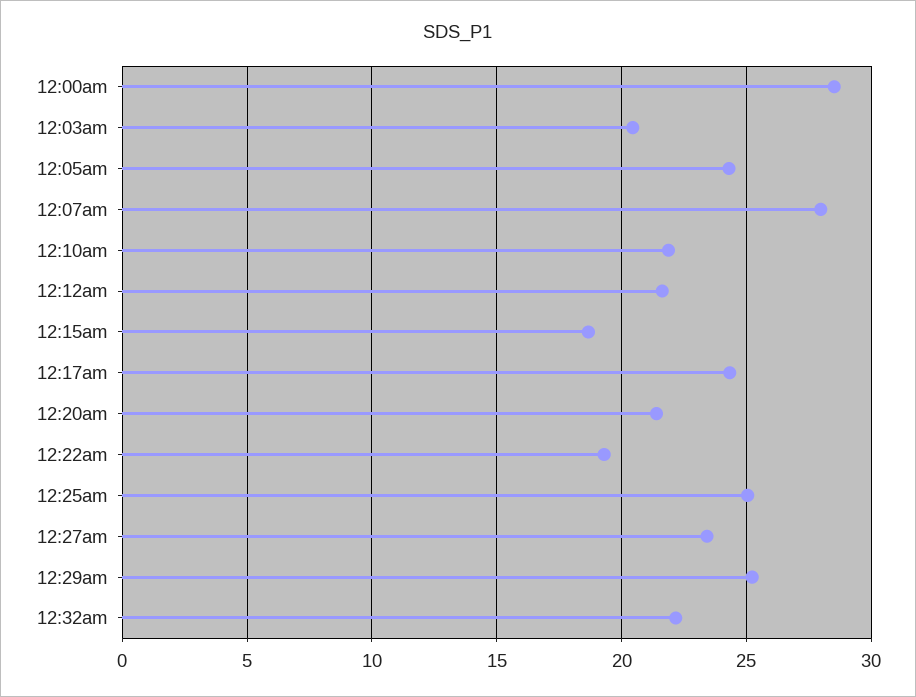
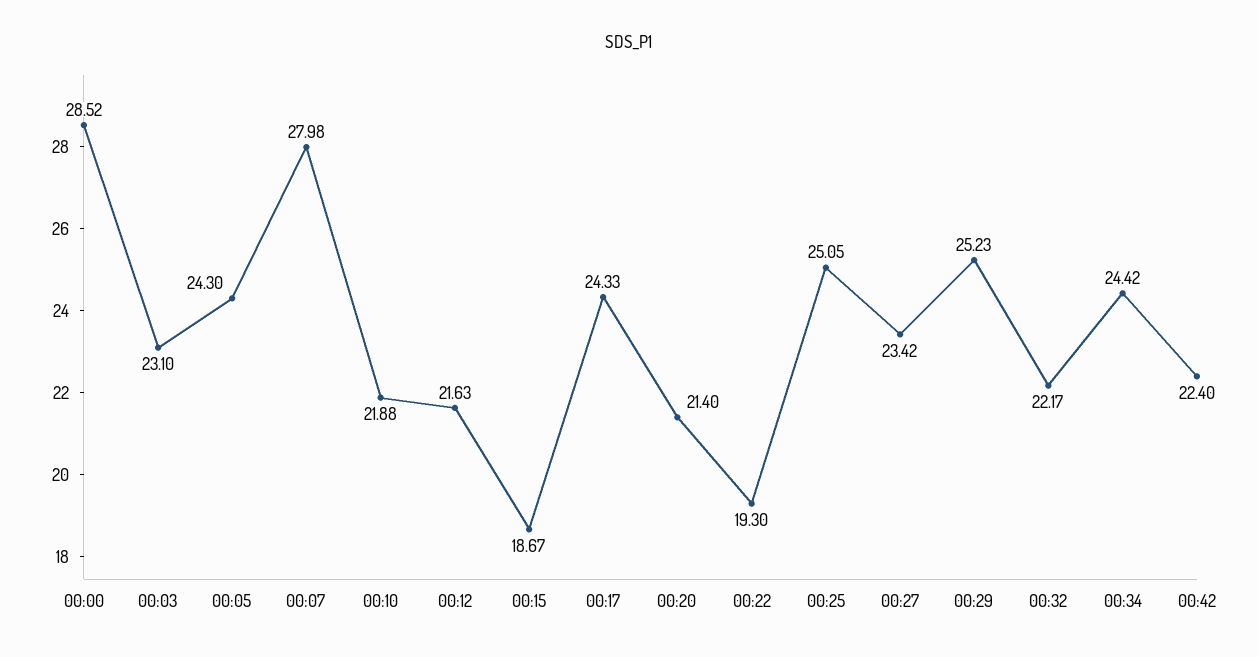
12:03am: 20.5 -> 23.1
00:34: none -> 24.42
00:42: none -> 22.4

